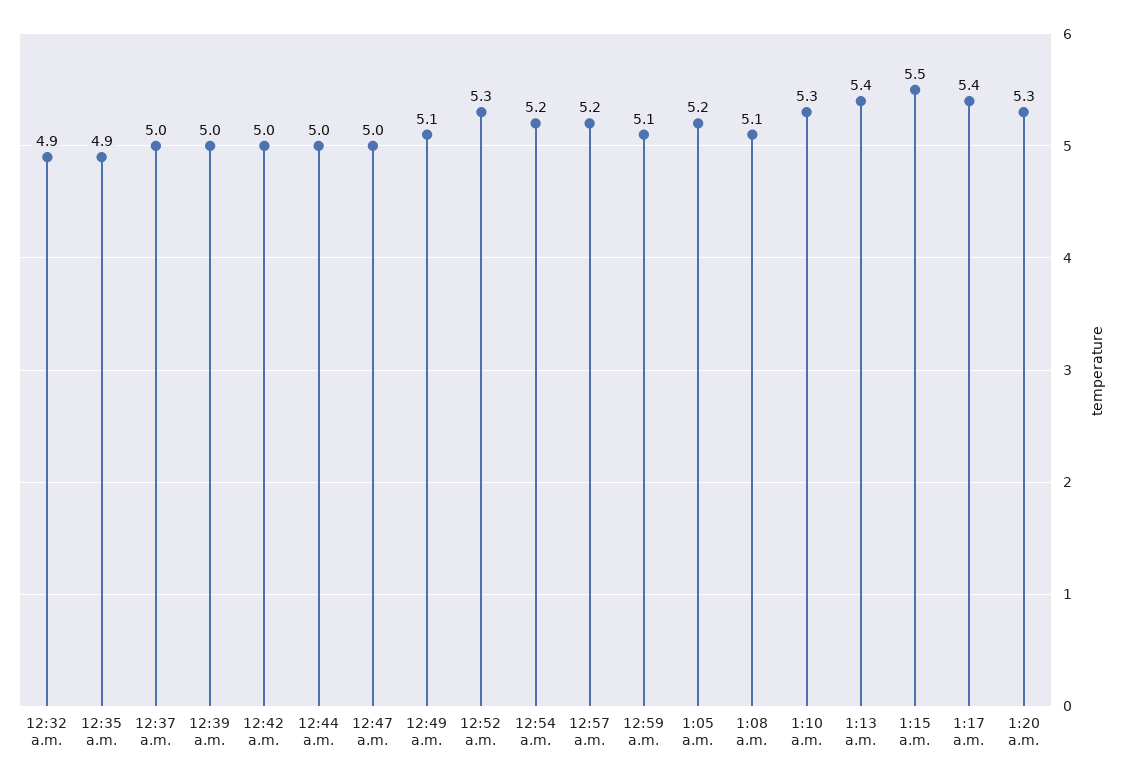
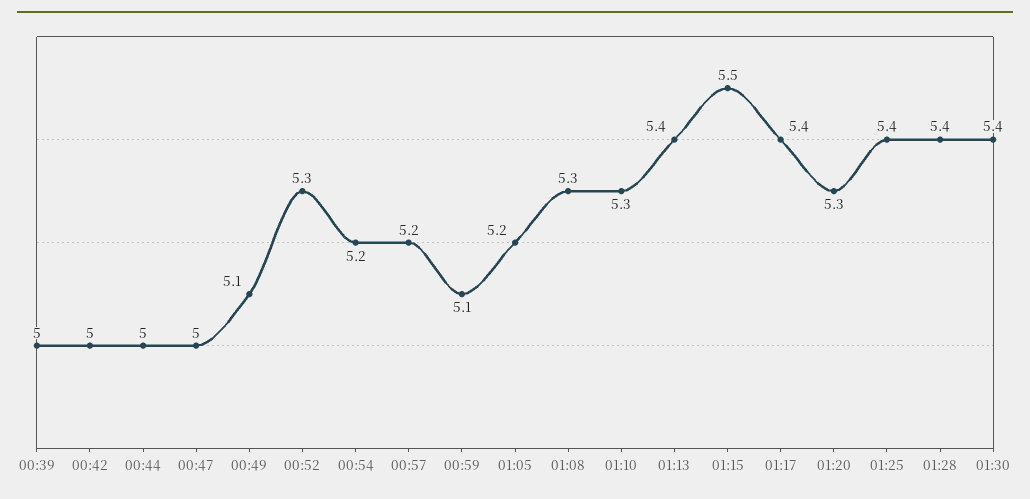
12:32 a.m.: 4.9 -> none
12:35 a.m.: 4.9 -> none
12:37 a.m.: 5 -> none
1:08 a.m.: 5.1 -> 5.3
01:25: none -> 5.4
01:28: none -> 5.4
01:30: none -> 5.4

